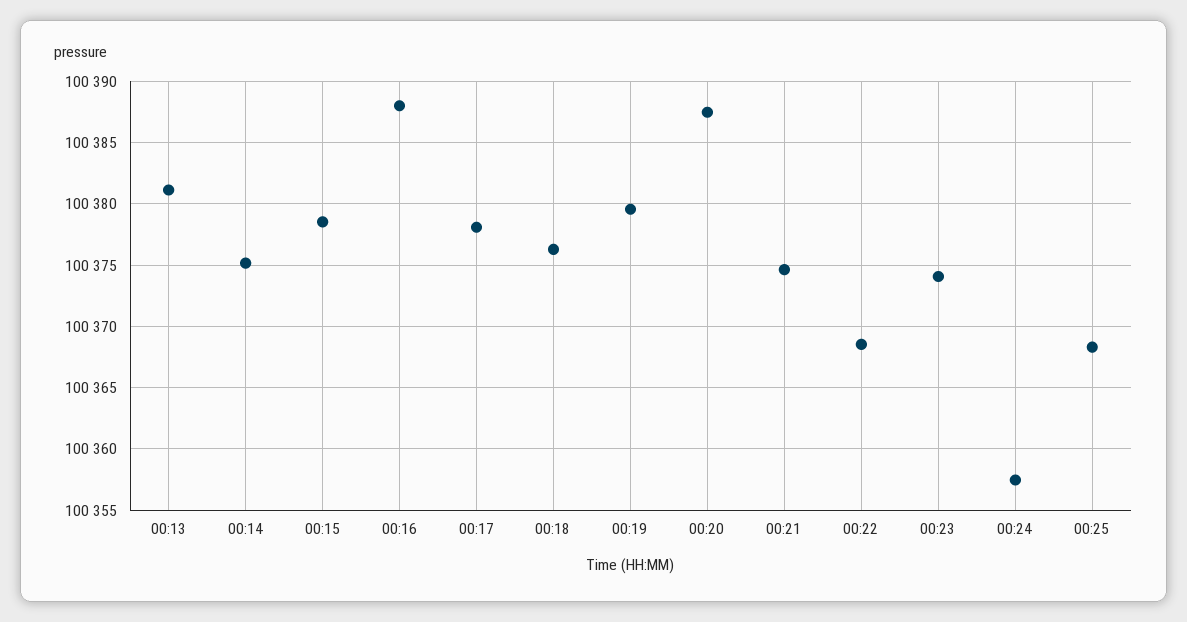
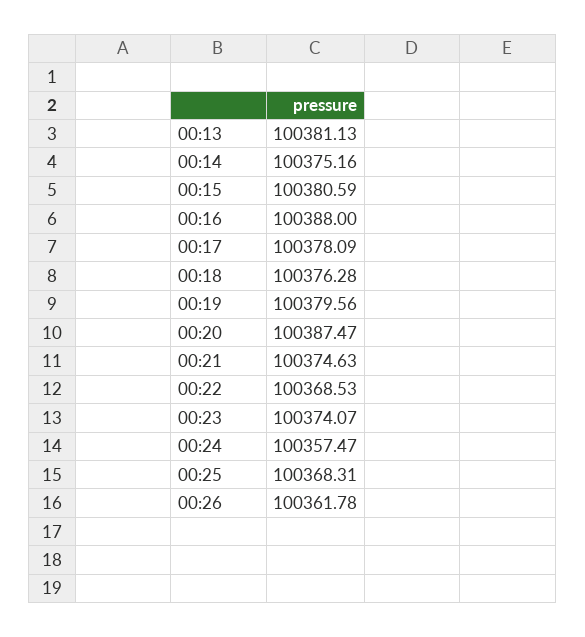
00:15: 100378.5 -> 100380.59
00:26: none -> 100361.78

